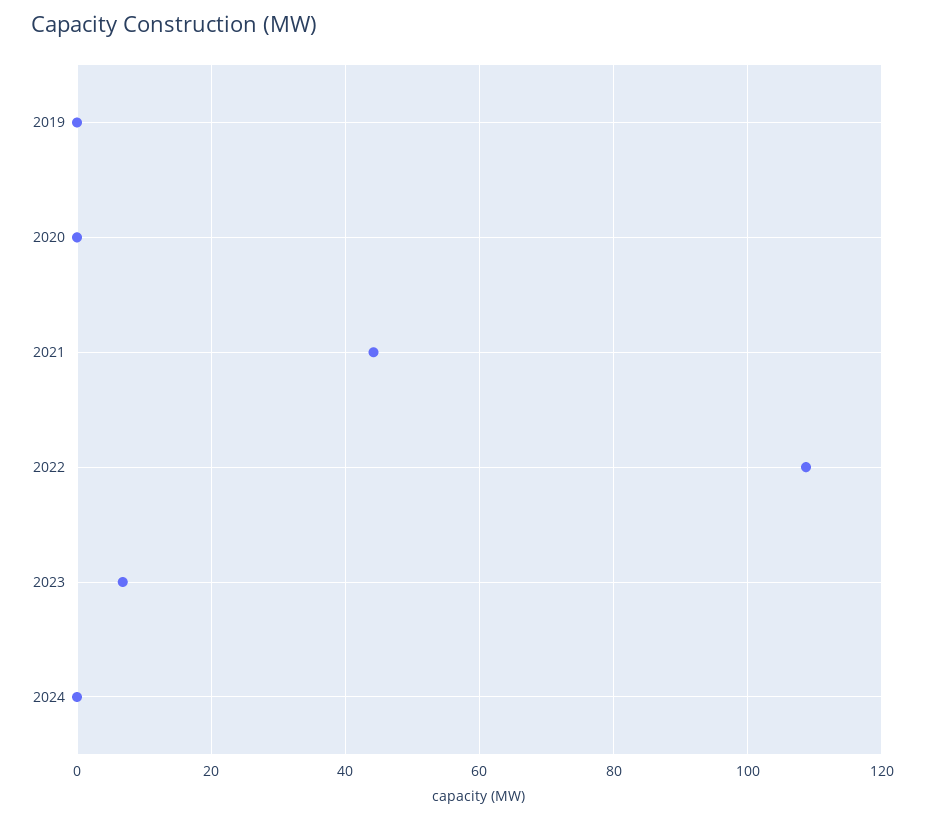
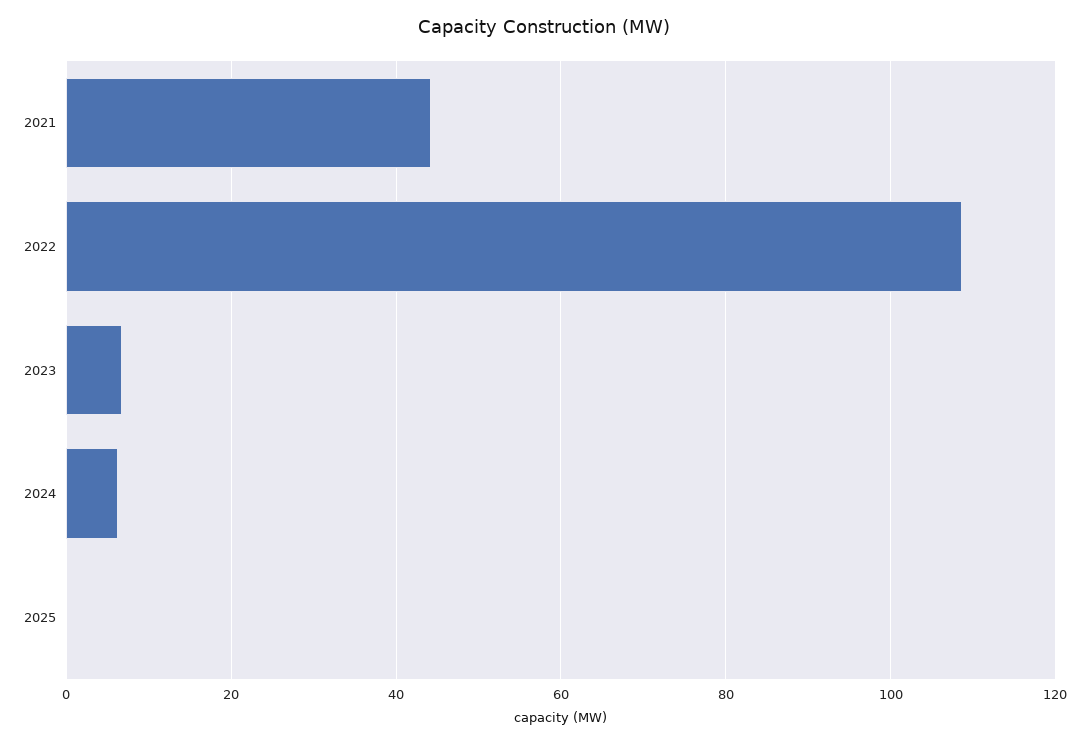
2019: 0 -> none
2020: 0 -> none
2024: 0 -> 6
2025: none -> 0

